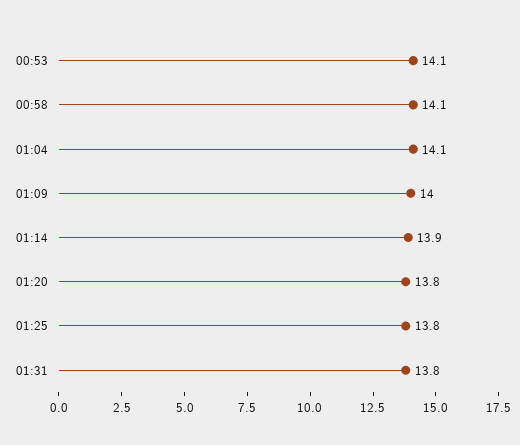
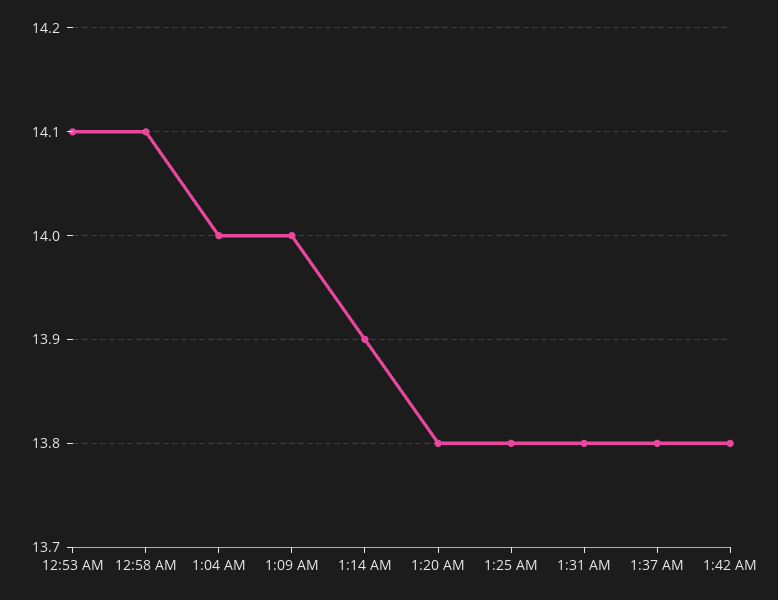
01:04: 14.1 -> 14
1:37 AM: none -> 13.8
1:42 AM: none -> 13.8

